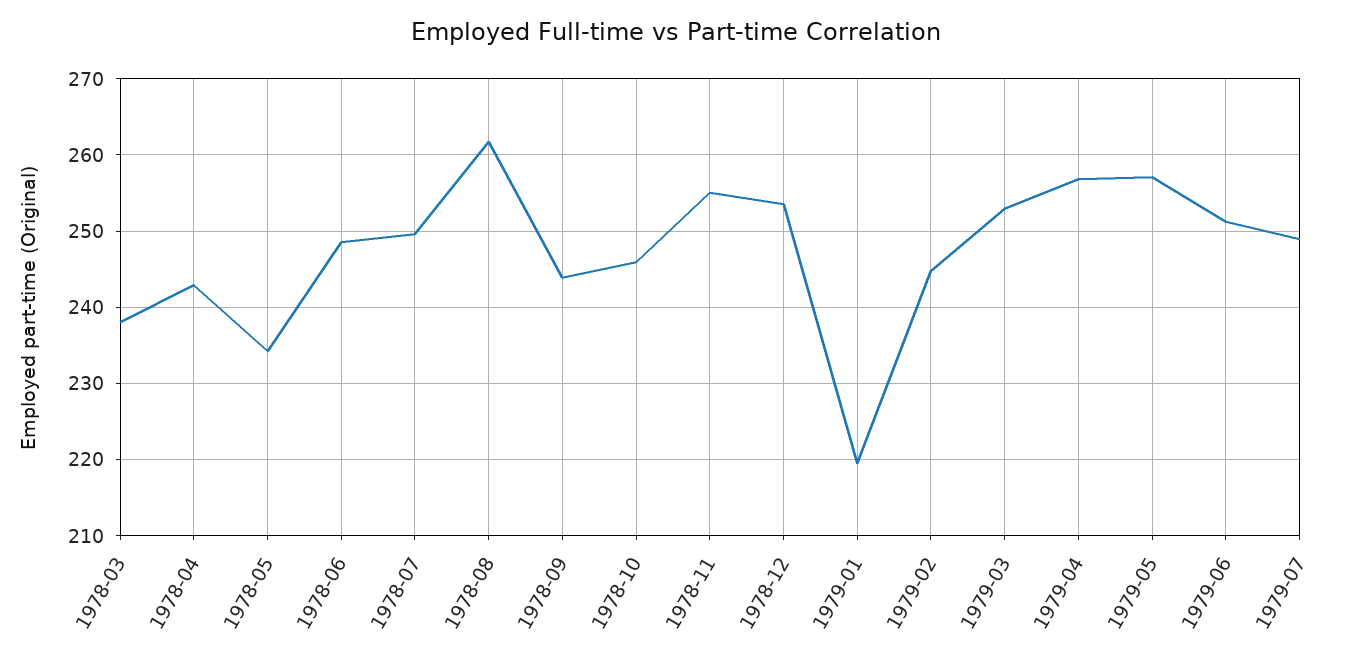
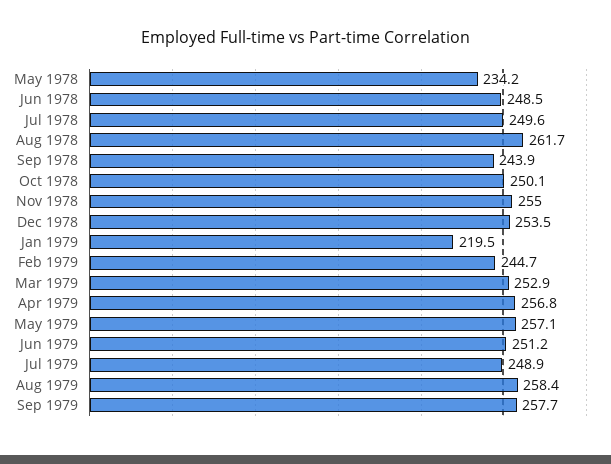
1978-03: 238 -> none
1978-04: 243 -> none
1978-10: 246 -> 250.1
Aug 1979: none -> 258.4
Sep 1979: none -> 257.7

